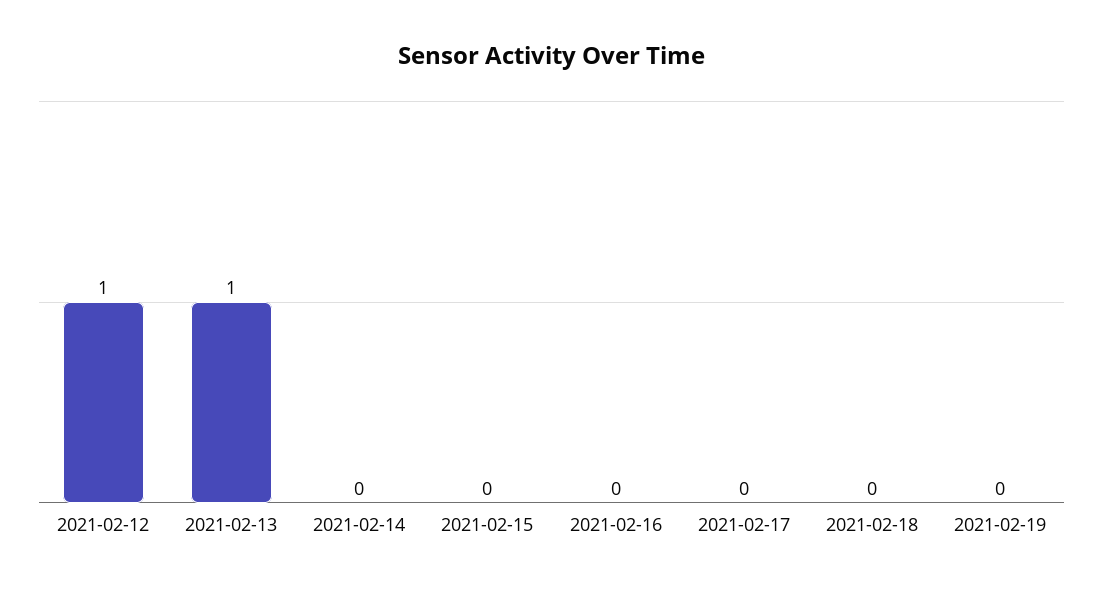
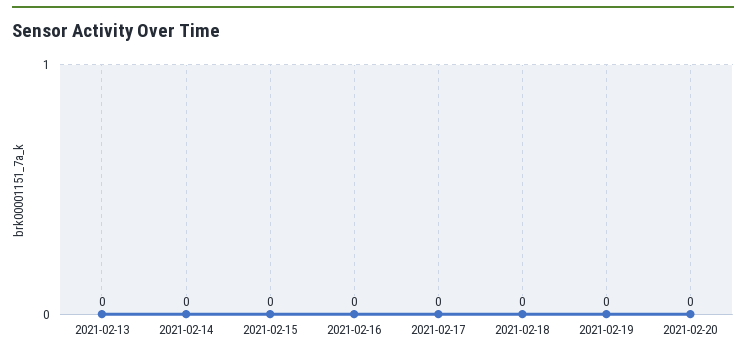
2021-02-12: 1 -> none
2021-02-13: 1 -> 0
2021-02-20: none -> 0

